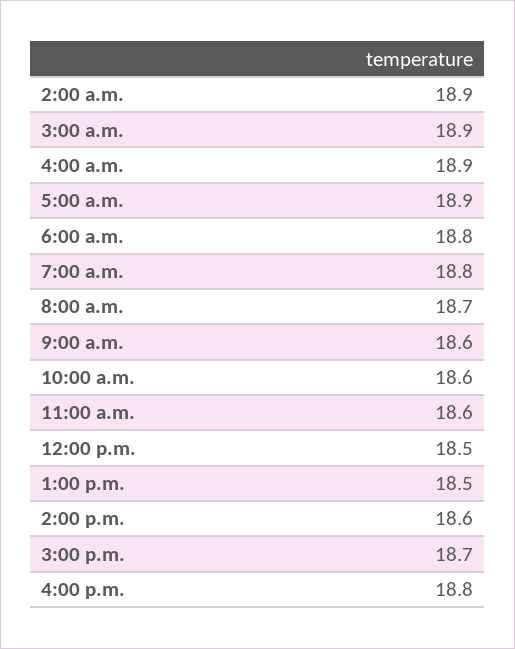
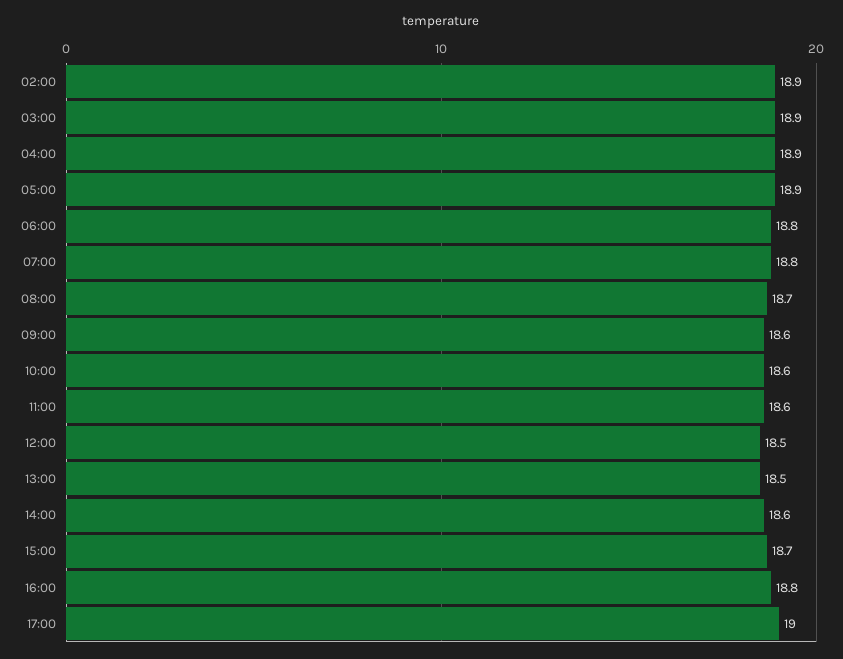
17:00: none -> 19

